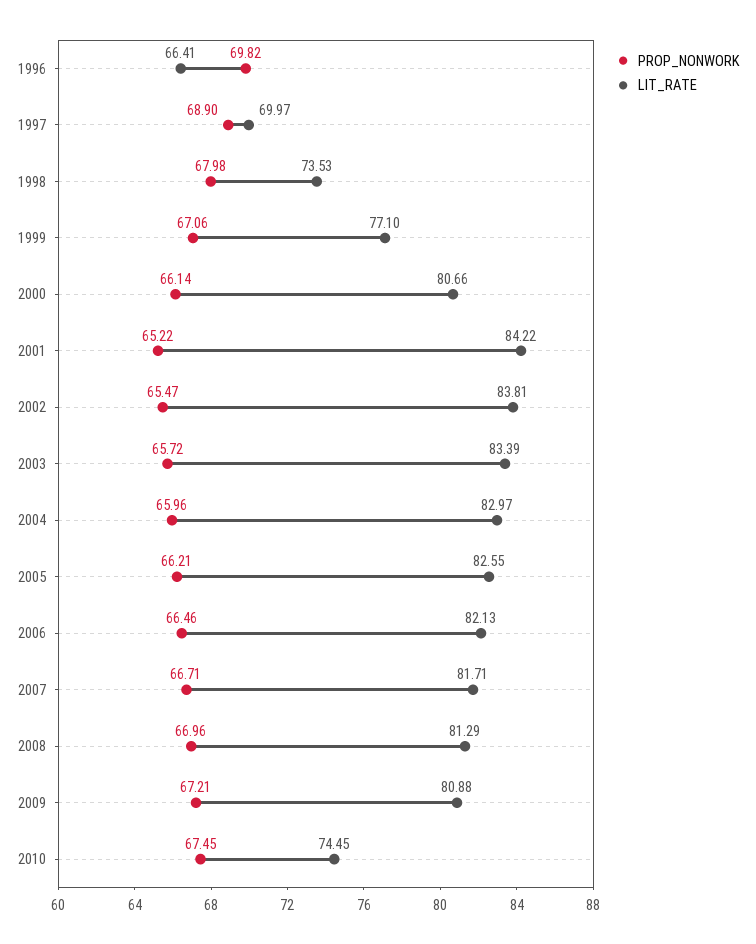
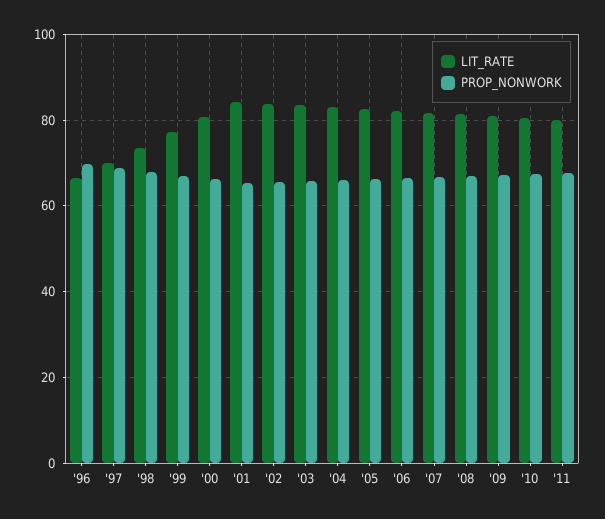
LIT_RATE, 2010: 74.45 -> 80
LIT_RATE, '11: none -> 80
PROP_NONWORK, '11: none -> 68

